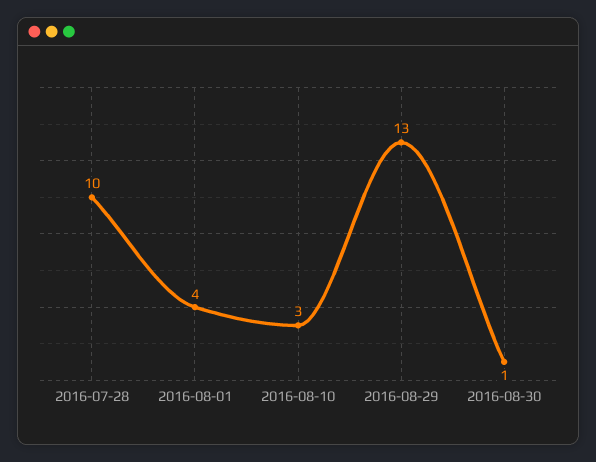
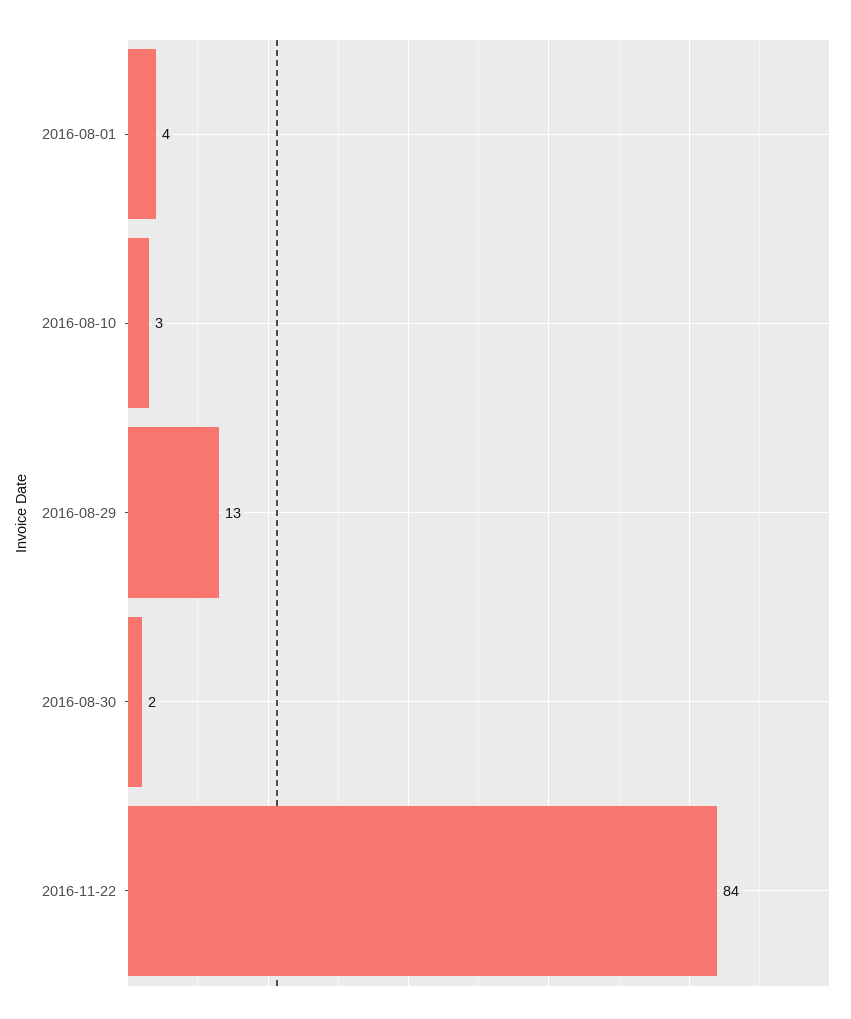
2016-07-28: 10 -> none
2016-08-30: 1 -> 2
2016-11-22: none -> 84

